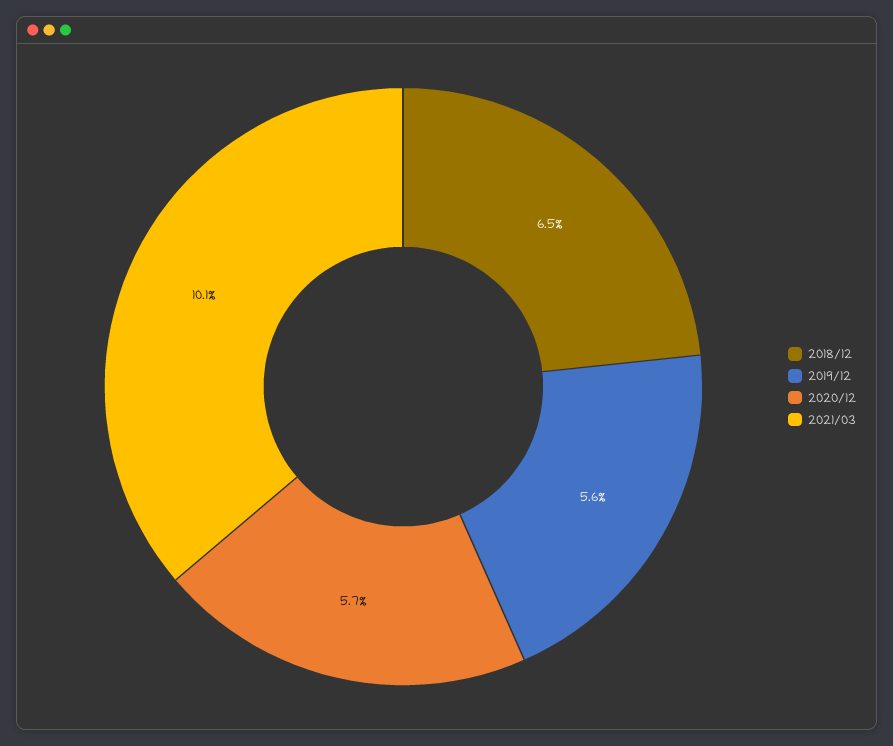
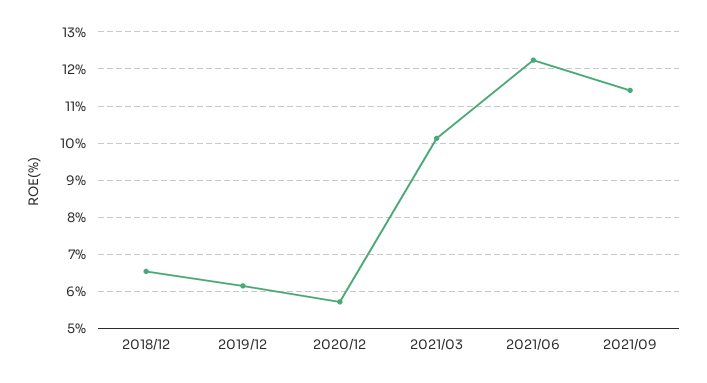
2019/12: 5.6 -> 6.2
2021/06: none -> 12.2
2021/09: none -> 11.4

